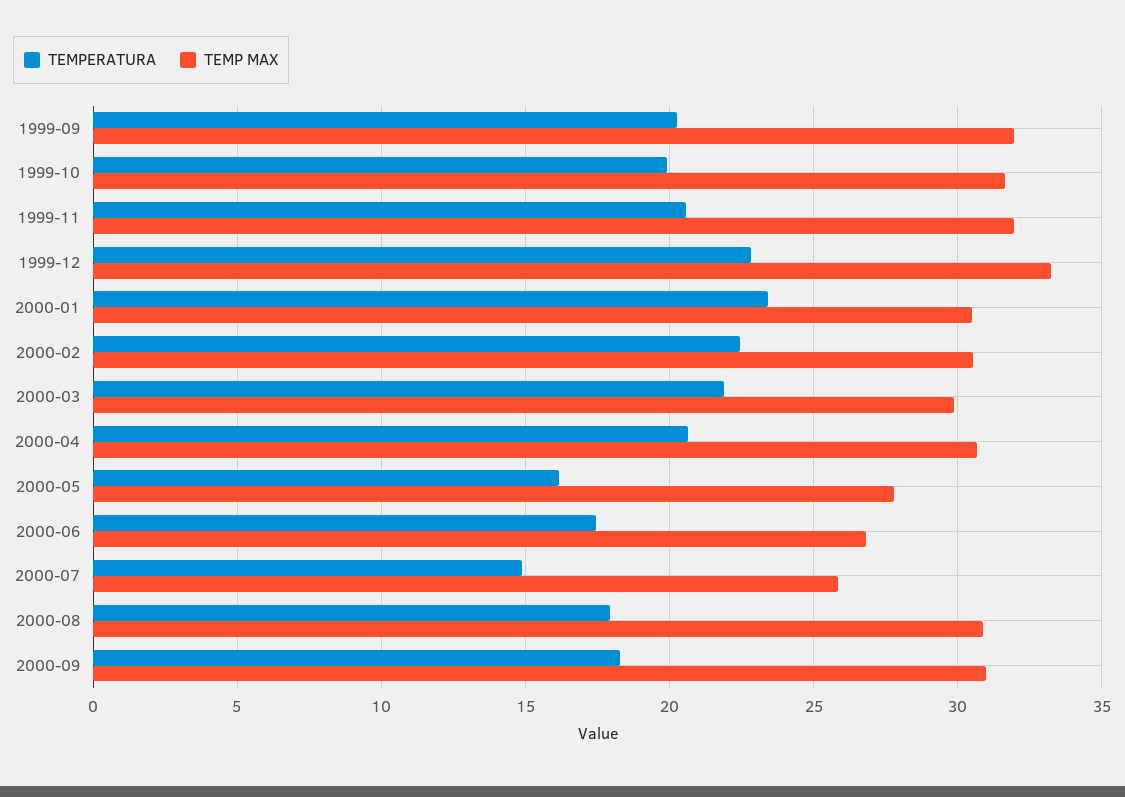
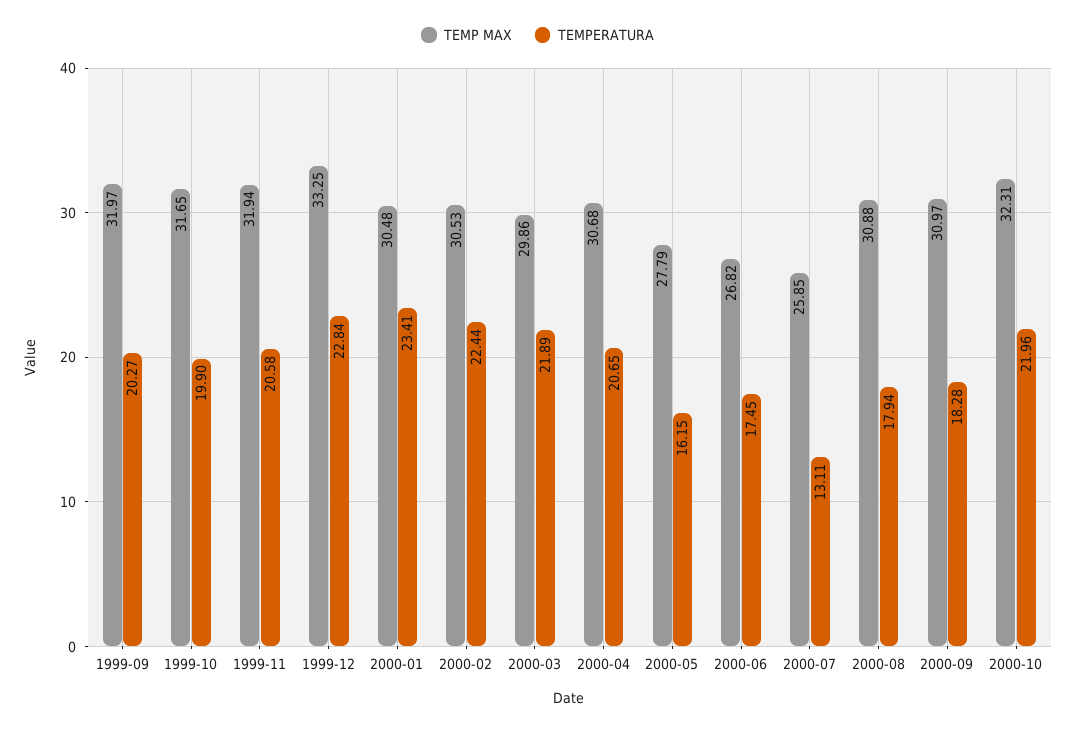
TEMPERATURA, 2000-07: 15 -> 13.11
TEMP MAX, 2000-10: none -> 32.31
TEMPERATURA, 2000-10: none -> 21.96

